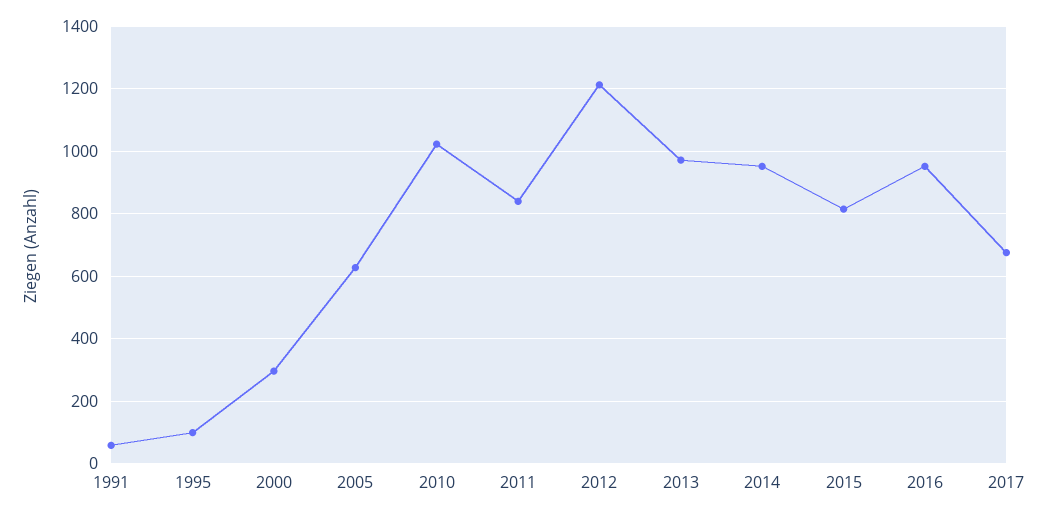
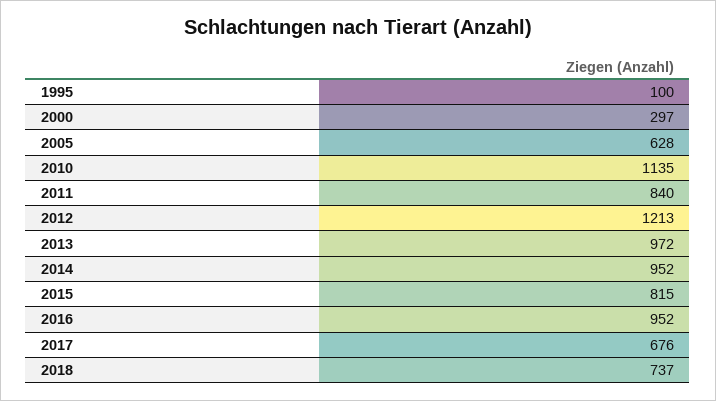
1991: 60 -> none
2010: 1020 -> 1135
2018: none -> 737

